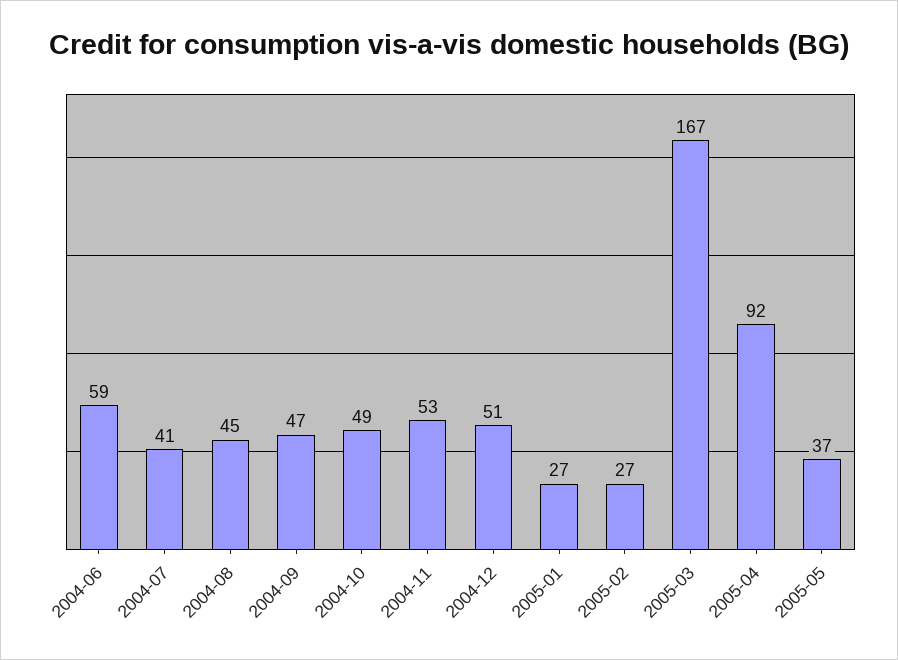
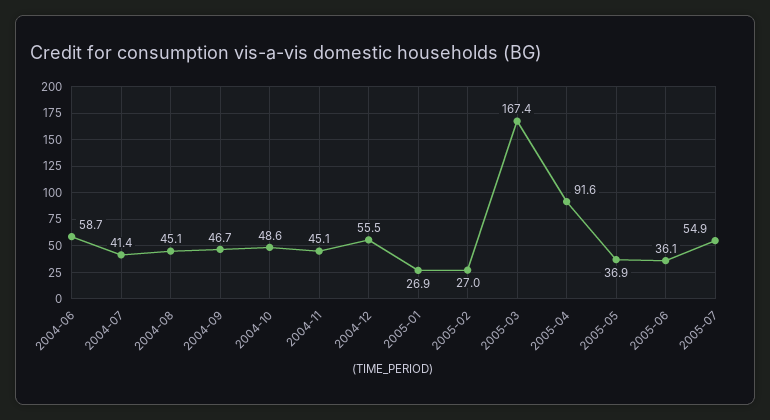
2004-11: 53 -> 45.1
2004-12: 51 -> 55.5
2005-06: none -> 36.1
2005-07: none -> 54.9

